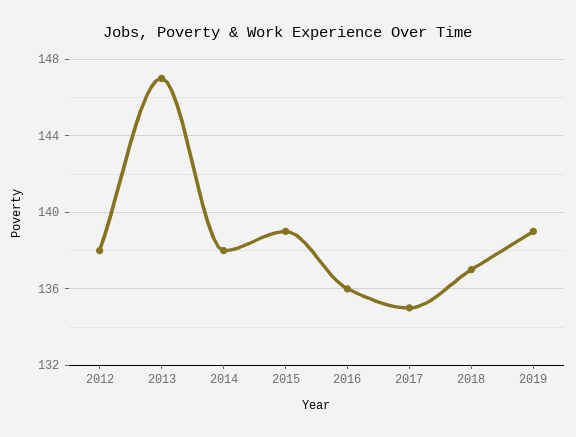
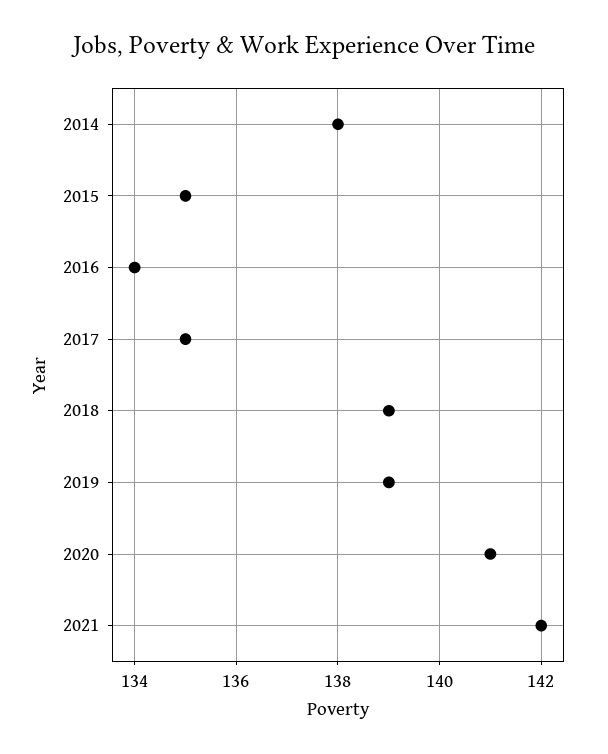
2012: 138 -> none
2013: 147 -> none
2015: 139 -> 135
2016: 136 -> 134
2018: 137 -> 139
2020: none -> 141
2021: none -> 142

